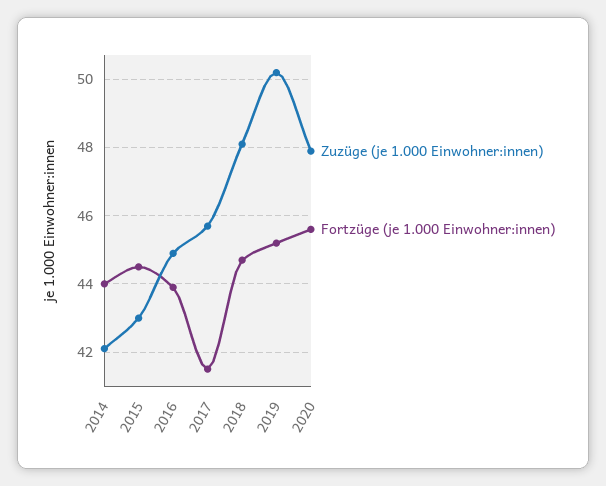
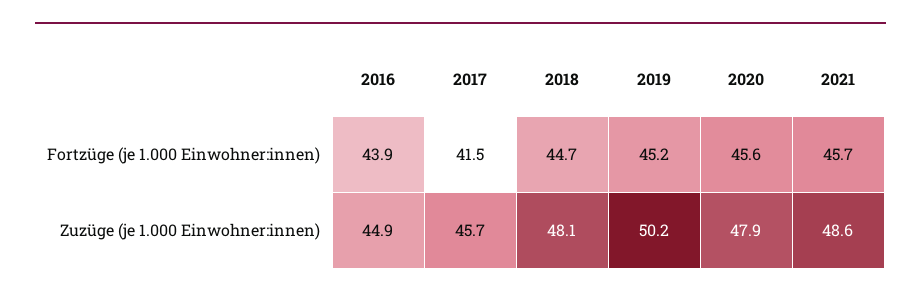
Zuzüge (je 1.000 Einwohner:innen), 2014: 42 -> none
Fortzüge (je 1.000 Einwohner:innen), 2014: 44 -> none
Zuzüge (je 1.000 Einwohner:innen), 2015: 43 -> none
Fortzüge (je 1.000 Einwohner:innen), 2015: 44.5 -> none
Fortzüge (je 1.000 Einwohner:innen), 2021: none -> 45.7
Zuzüge (je 1.000 Einwohner:innen), 2021: none -> 48.6

